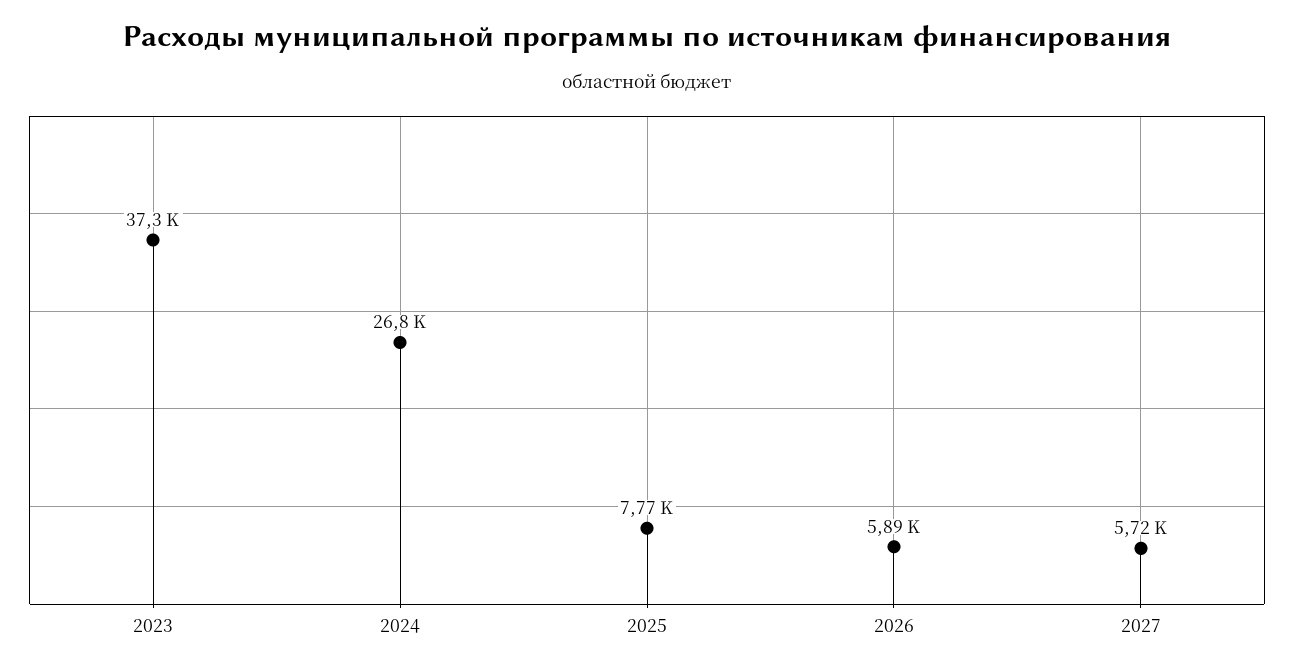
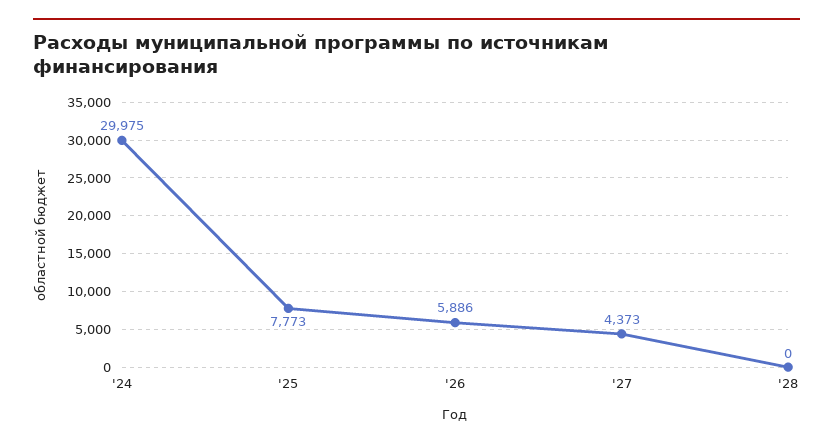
2023: 37300 -> none
2024: 26800 -> 29975
2027: 5720 -> 4373
'28: none -> 0

